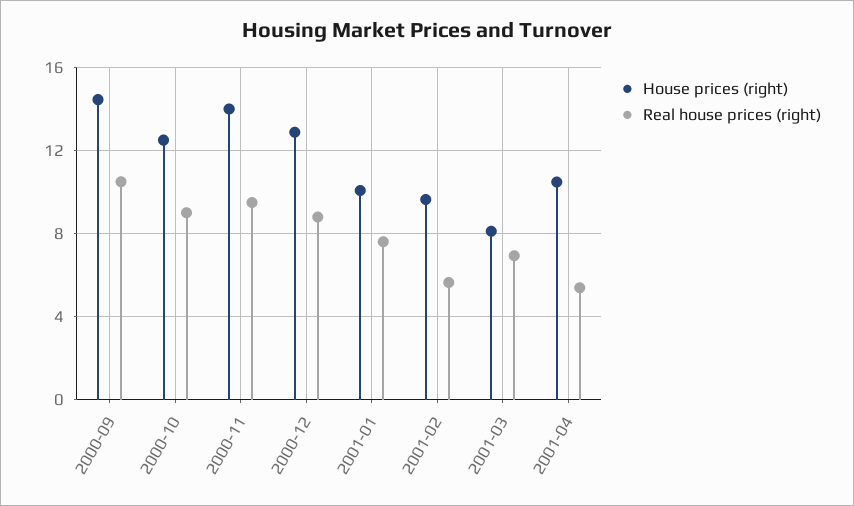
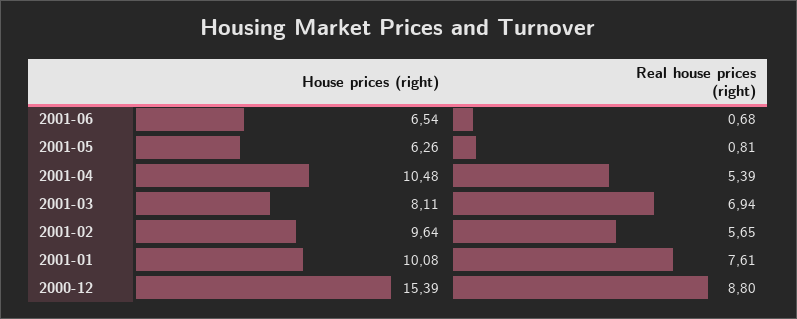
House prices (right), 2000-09: 14.5 -> none
Real house prices (right), 2000-09: 10.5 -> none
House prices (right), 2000-10: 12.5 -> none
Real house prices (right), 2000-10: 9 -> none
House prices (right), 2000-11: 14 -> none
Real house prices (right), 2000-11: 9.5 -> none
House prices (right), 2000-12: 13 -> 15.39
House prices (right), 2001-06: none -> 6.54
Real house prices (right), 2001-06: none -> 0.68
House prices (right), 2001-05: none -> 6.26
Real house prices (right), 2001-05: none -> 0.81

